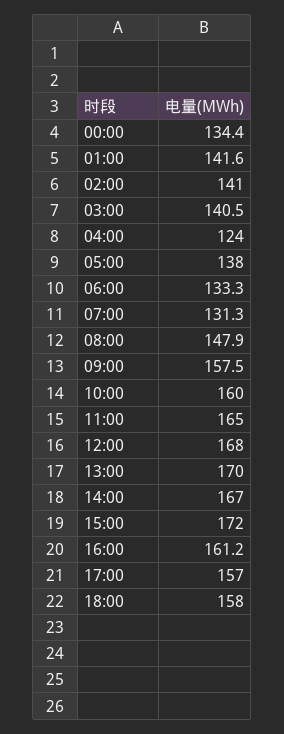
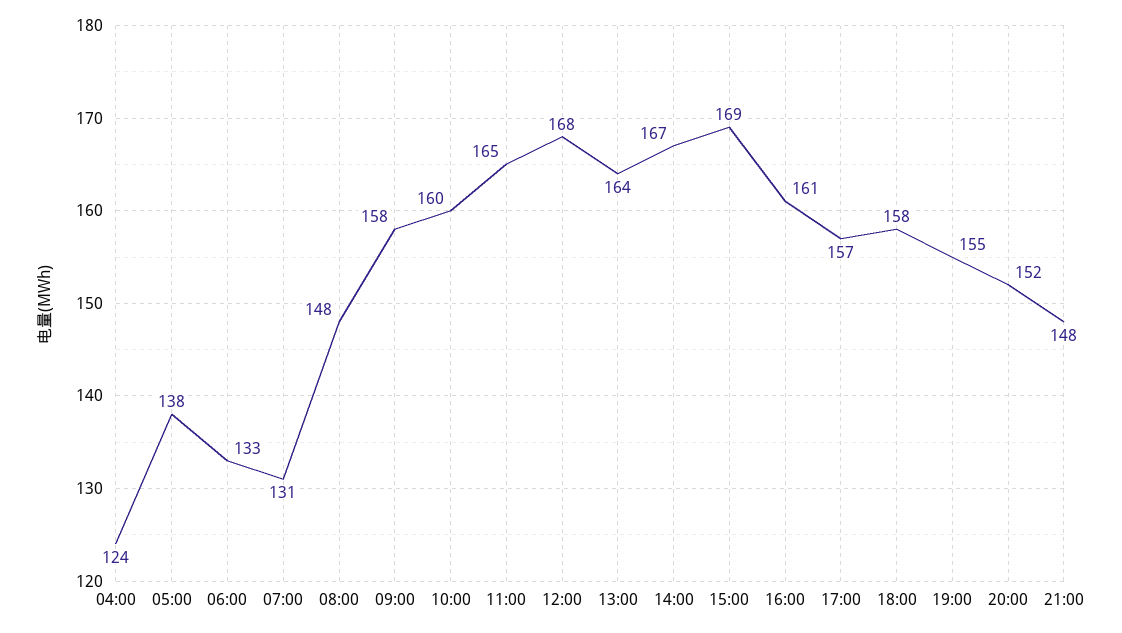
00:00: 134.4 -> none
01:00: 141.6 -> none
02:00: 141 -> none
03:00: 140.5 -> none
13:00: 170 -> 164
15:00: 172 -> 169
19:00: none -> 155
20:00: none -> 152
21:00: none -> 148

